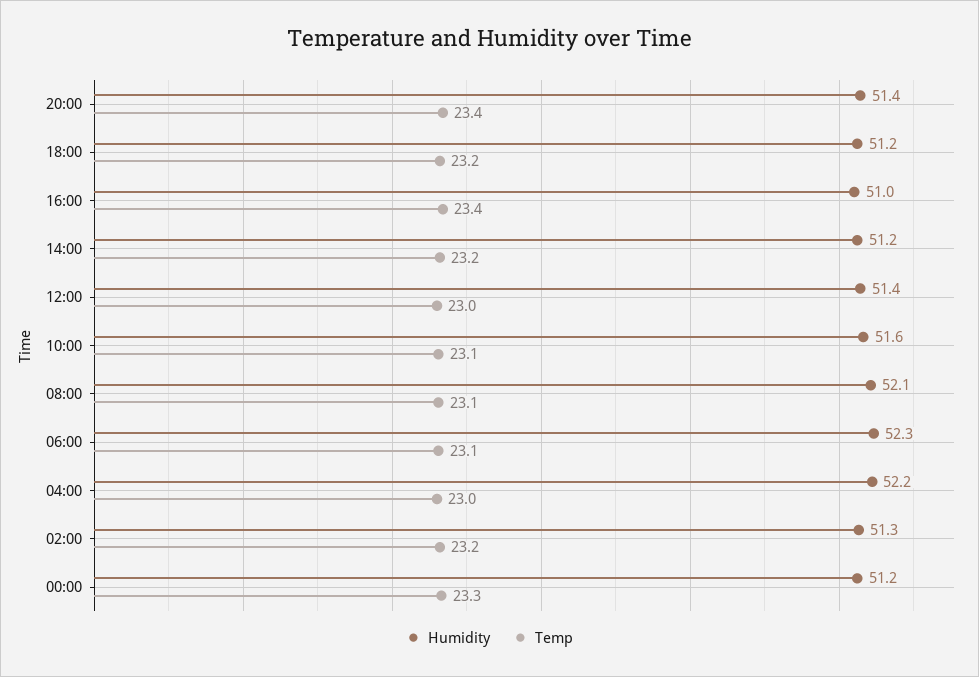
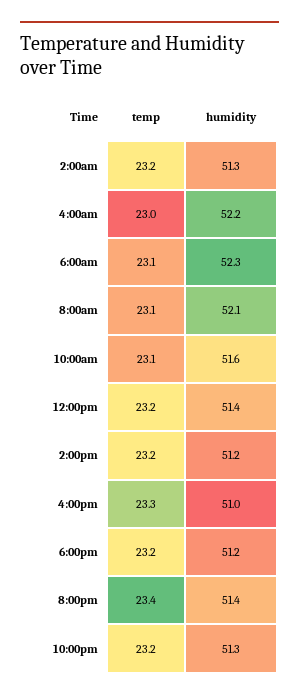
Temp, 16:00: 23.4 -> 23.3
Temp, 12:00: 23 -> 23.2
Humidity, 00:00: 51.2 -> none
Temp, 00:00: 23.3 -> none
Temp, 10:00pm: none -> 23.2
Humidity, 10:00pm: none -> 51.3

